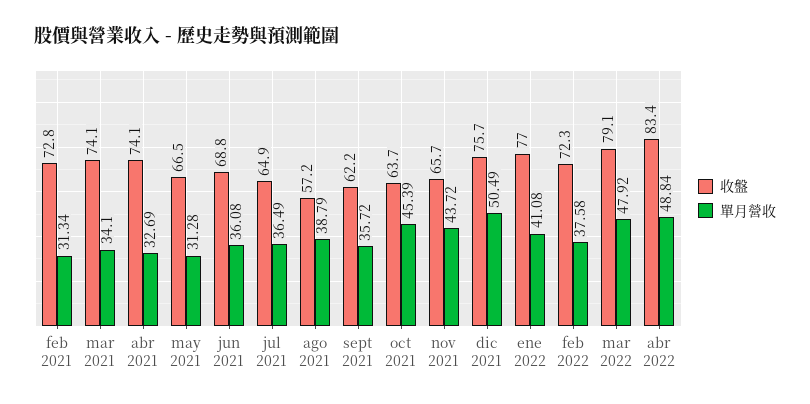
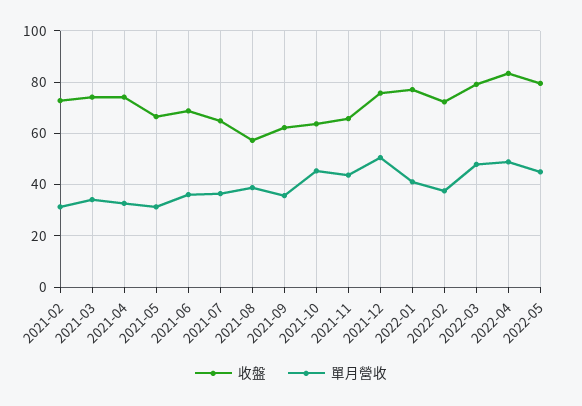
收盤, 2022-05: none -> 80
單月營收, 2022-05: none -> 45

